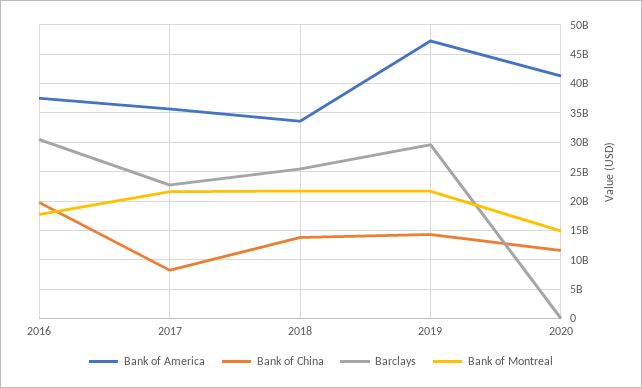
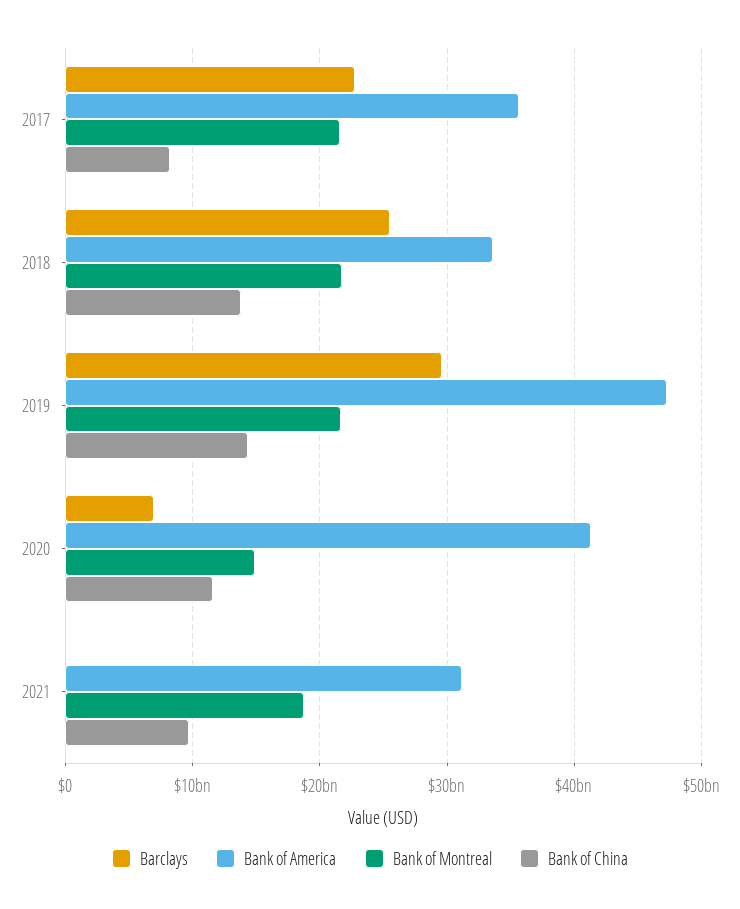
Bank of America, 2016: 37500000000 -> none
Bank of China, 2016: 20000000000 -> none
Barclays, 2016: 30000000000 -> none
Bank of Montreal, 2016: 17500000000 -> none
Barclays, 2020: 0 -> 7000000000
Barclays, 2021: none -> 0
Bank of America, 2021: none -> 31000000000
Bank of Montreal, 2021: none -> 19000000000
Bank of China, 2021: none -> 10000000000

